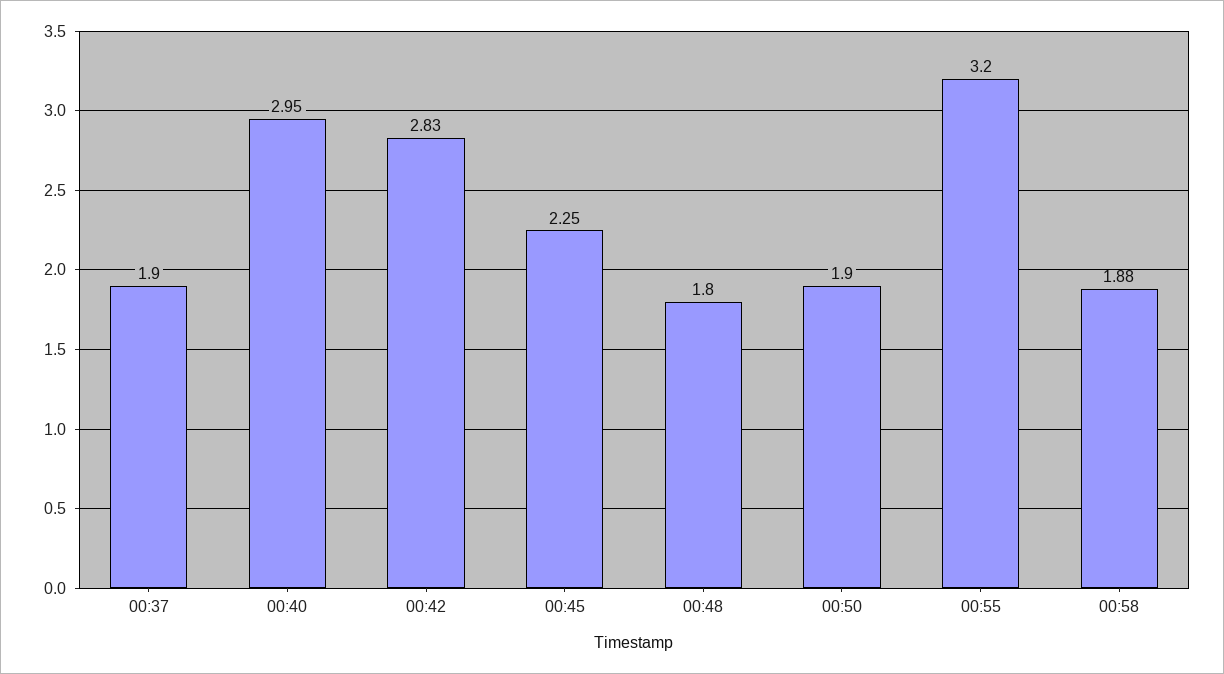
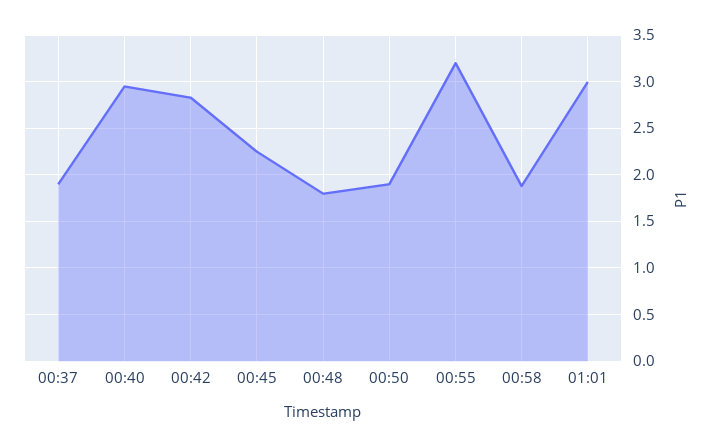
01:01: none -> 3

